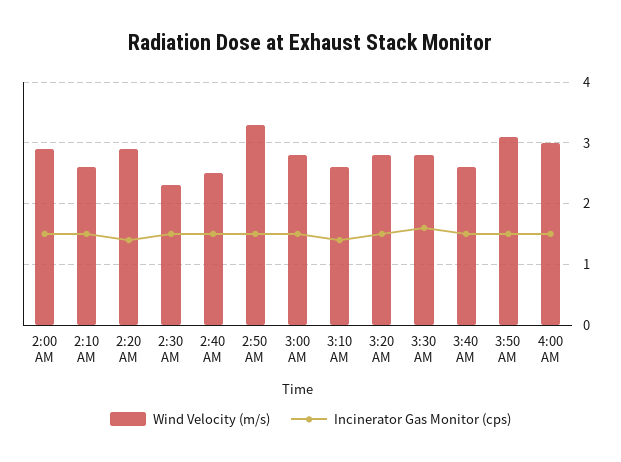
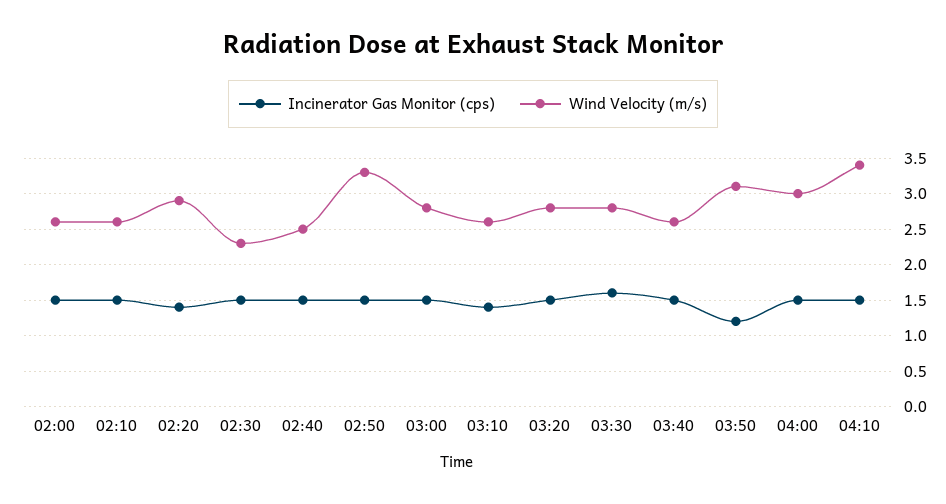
Wind Velocity (m/s), 2:00 AM: 2.9 -> 2.6
Incinerator Gas Monitor (cps), 3:50 AM: 1.5 -> 1.2
Incinerator Gas Monitor (cps), 04:10: none -> 1.5
Wind Velocity (m/s), 04:10: none -> 3.4

